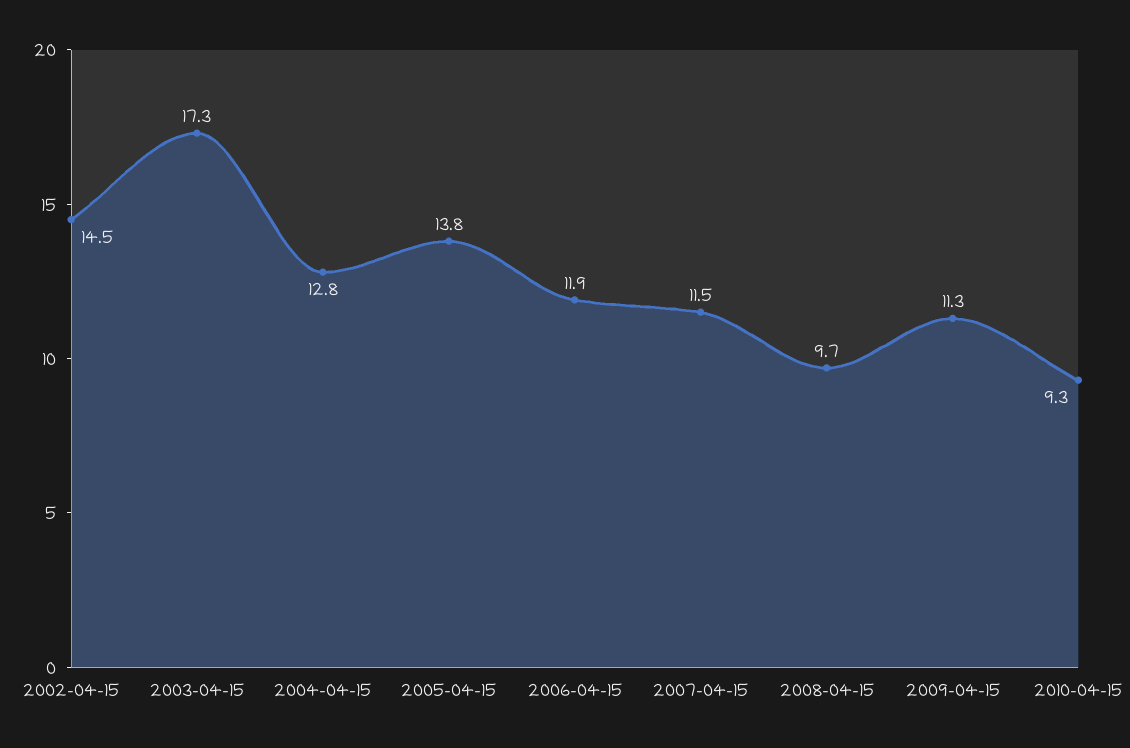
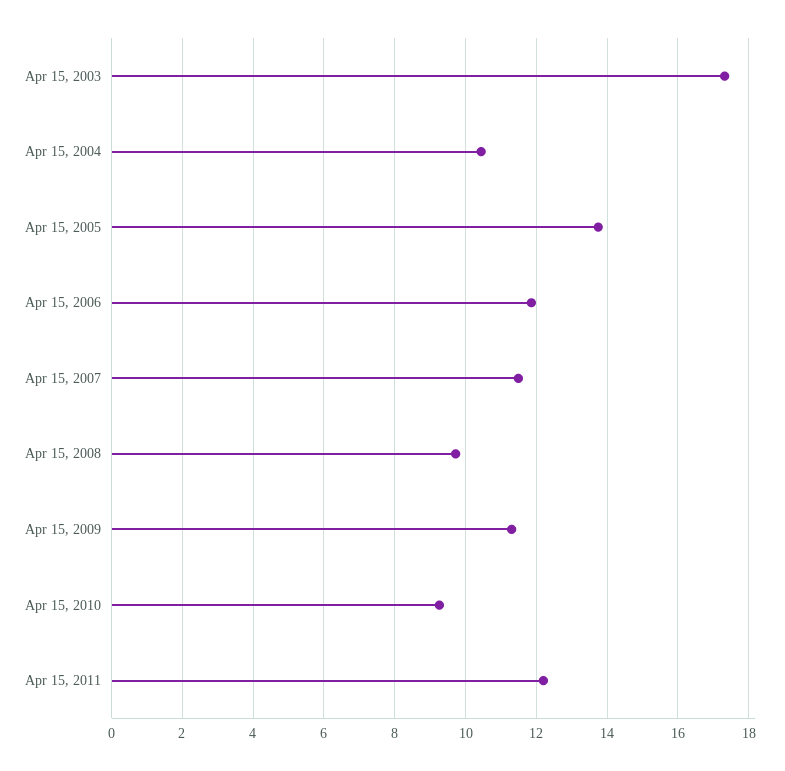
2002-04-15: 14.5 -> none
2004-04-15: 12.8 -> 10.4
Apr 15, 2011: none -> 12.2

